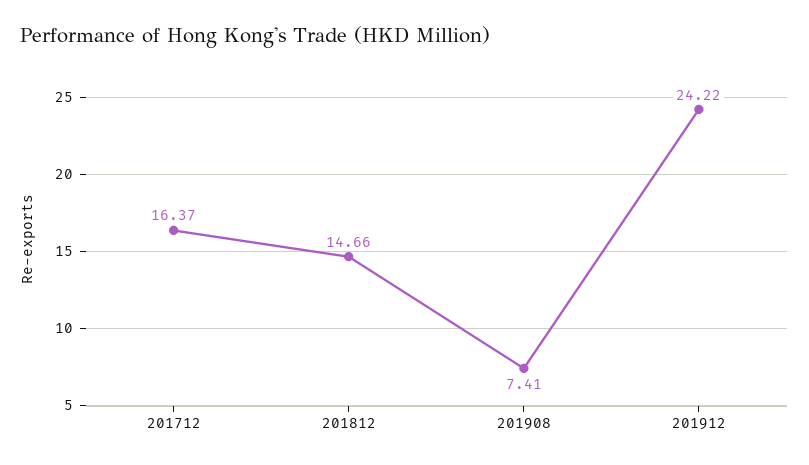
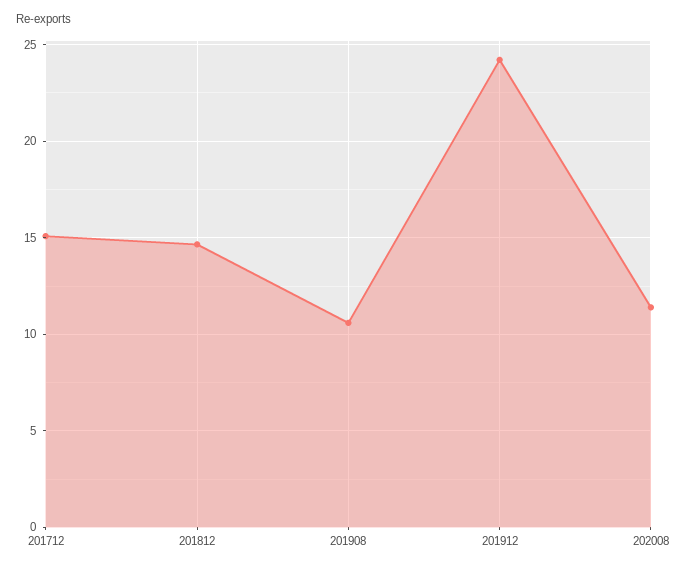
201712: 16.37 -> 15
201908: 7.41 -> 10.5
202008: none -> 11.5

